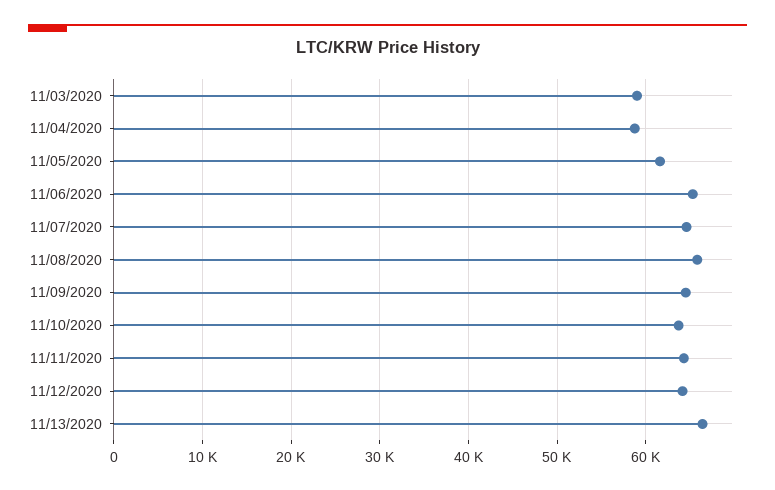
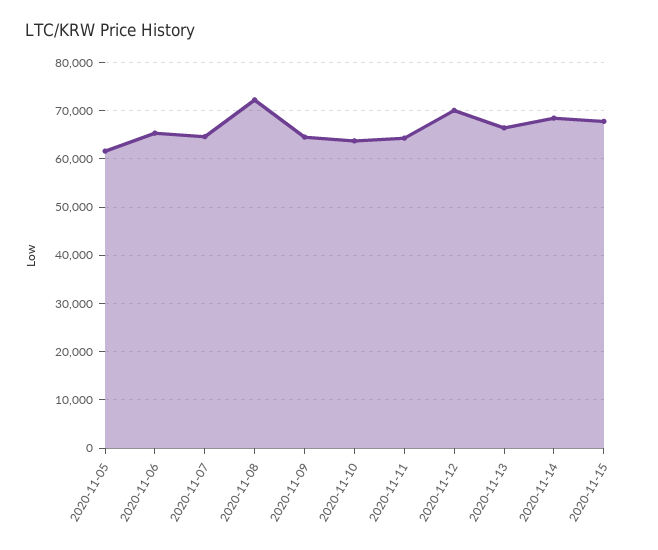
11/03/2020: 59000 -> none
11/04/2020: 59000 -> none
11/08/2020: 66000 -> 72000
11/12/2020: 64000 -> 70000
2020-11-14: none -> 68000
2020-11-15: none -> 68000

